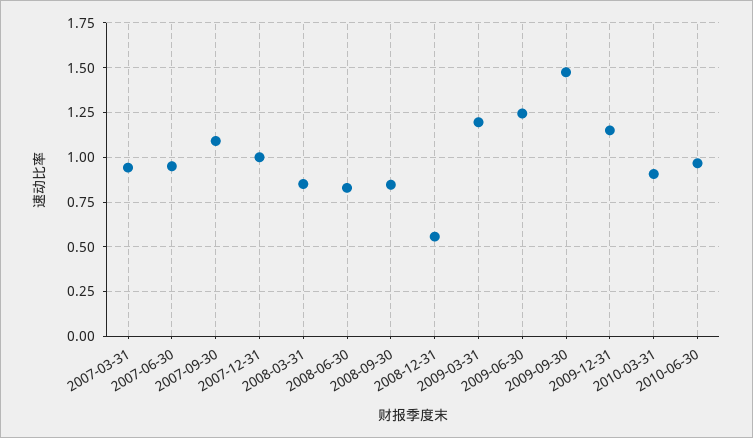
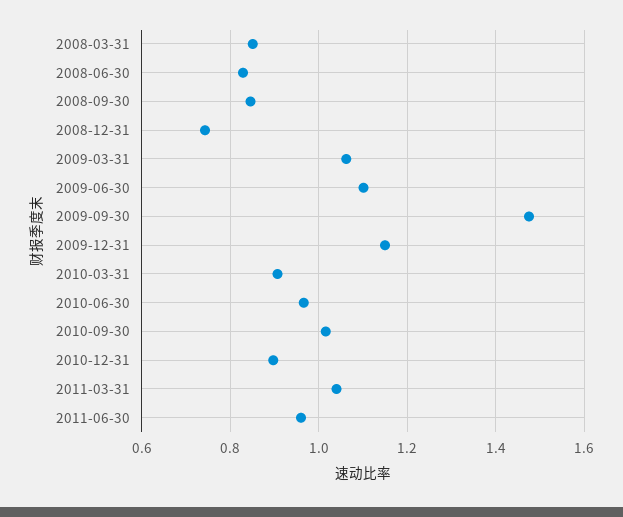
2007-03-31: 0.95 -> none
2007-06-30: 0.95 -> none
2007-09-30: 1.1 -> none
2007-12-31: 1 -> none
2008-12-31: 0.55 -> 0.74
2009-03-31: 1.2 -> 1.06
2009-06-30: 1.25 -> 1.1
2010-09-30: none -> 1.02
2010-12-31: none -> 0.9
2011-03-31: none -> 1.04
2011-06-30: none -> 0.96

